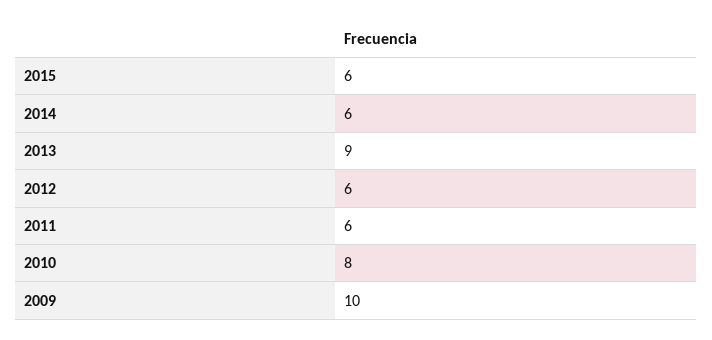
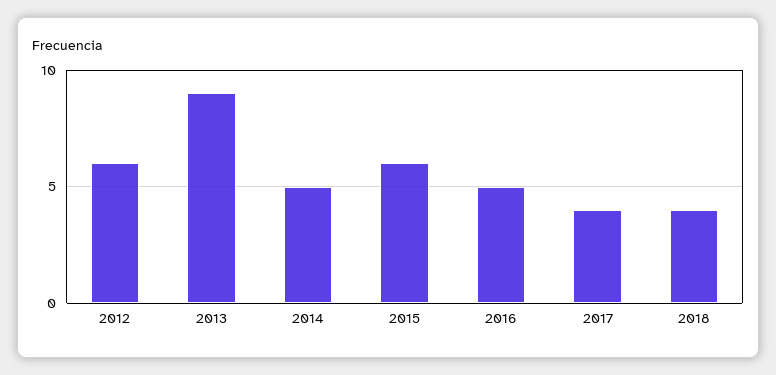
2014: 6 -> 5
2011: 6 -> none
2010: 8 -> none
2009: 10 -> none
2016: none -> 5
2017: none -> 4
2018: none -> 4

